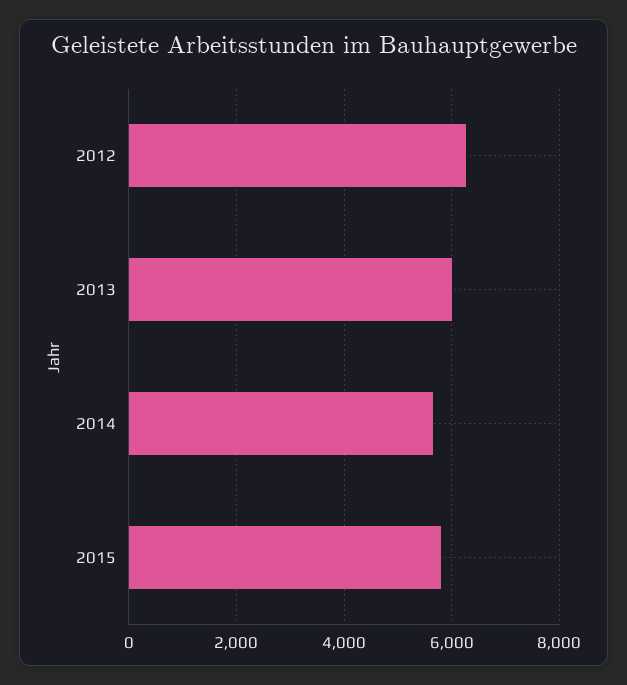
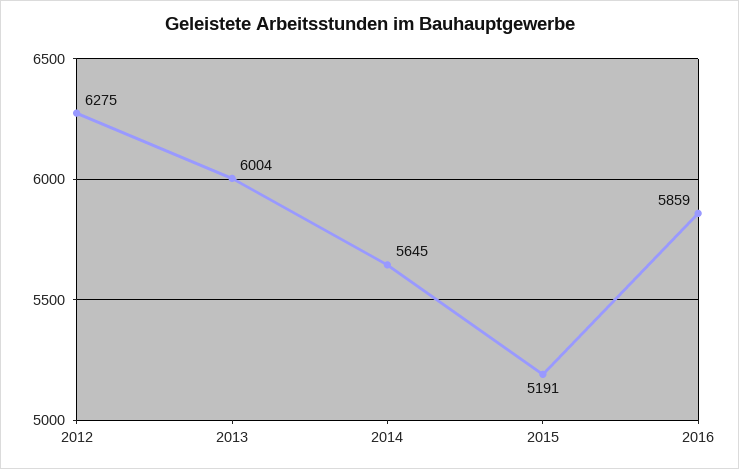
2015: 5800 -> 5191
2016: none -> 5859

